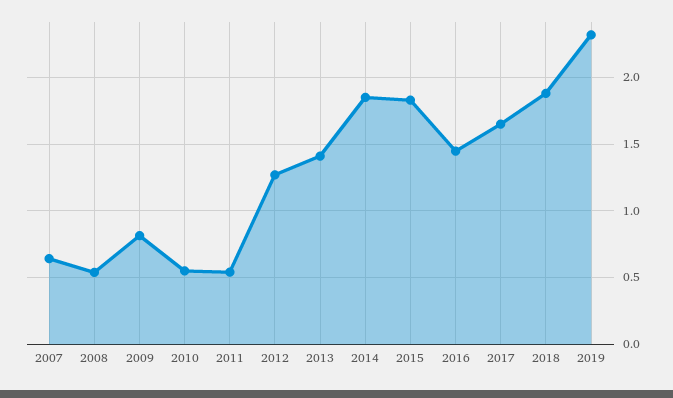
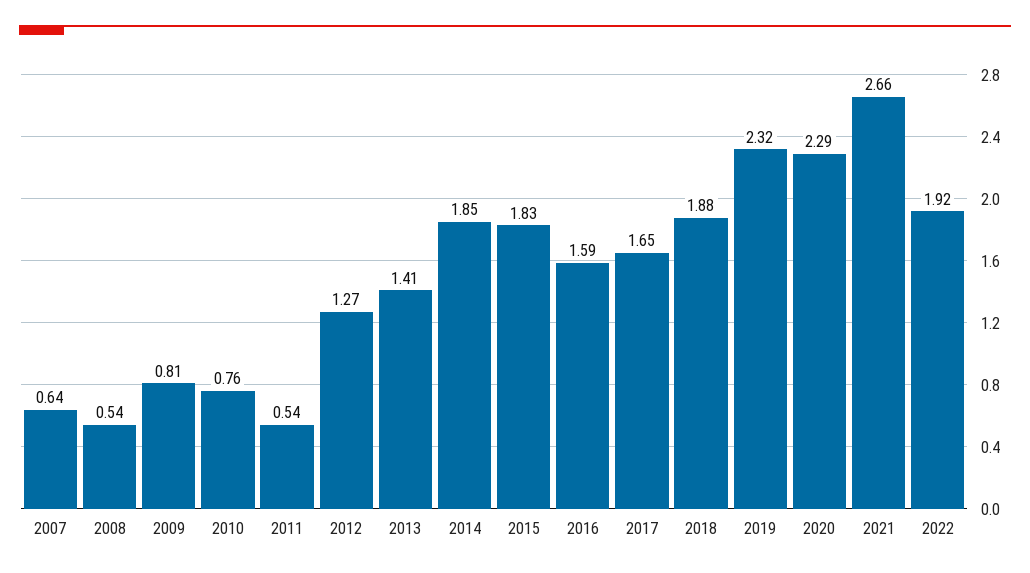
2010: 0.55 -> 0.76
2016: 1.45 -> 1.59
2020: none -> 2.29
2021: none -> 2.66
2022: none -> 1.92

